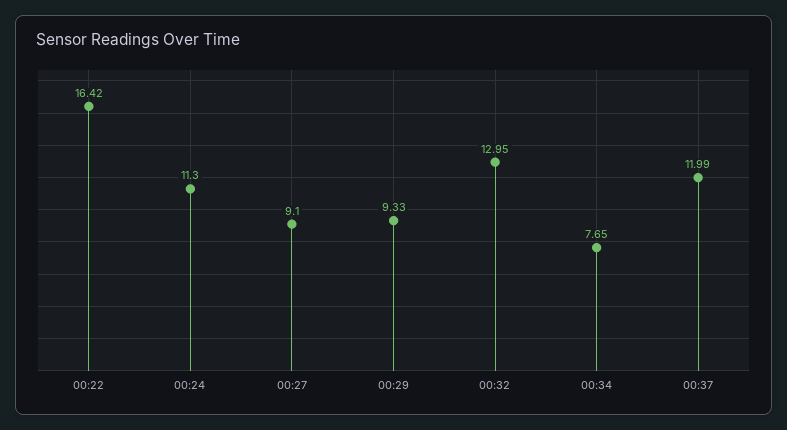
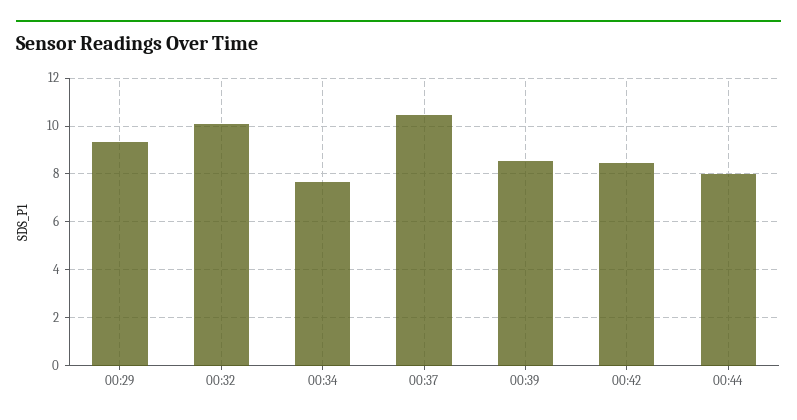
00:22: 16.42 -> none
00:24: 11.3 -> none
00:27: 9.1 -> none
00:32: 12.95 -> 10
00:37: 11.99 -> 10.5
00:39: none -> 8.5
00:42: none -> 8.5
00:44: none -> 8

